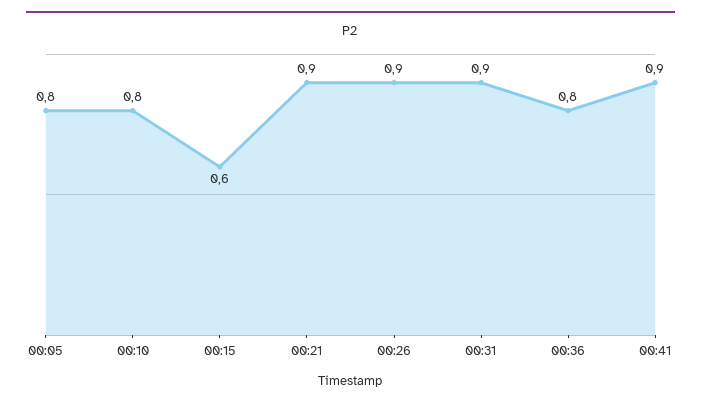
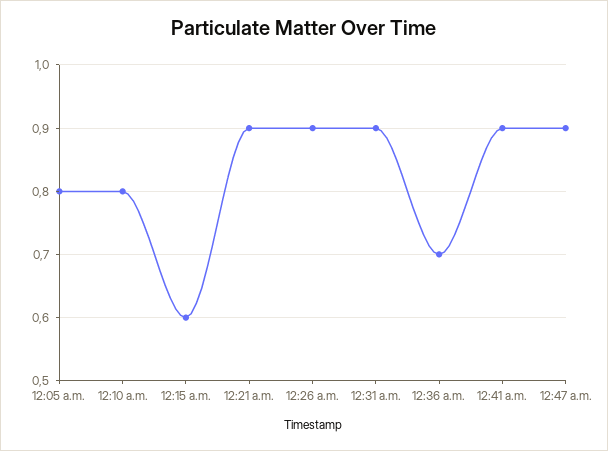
00:36: 0.8 -> 0.7
12:47 a.m.: none -> 0.9

